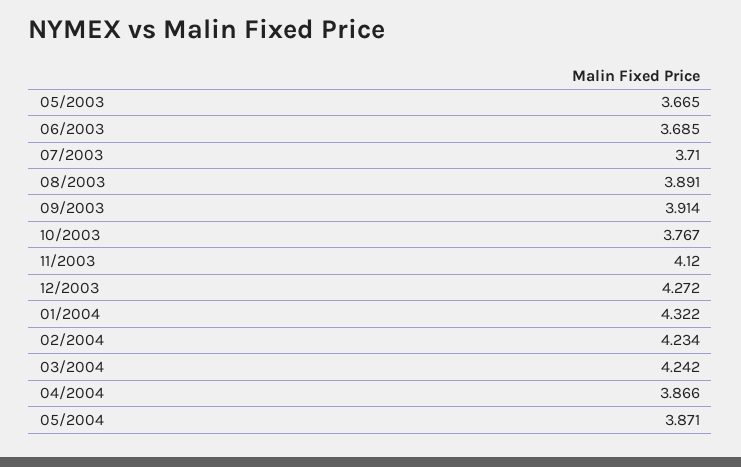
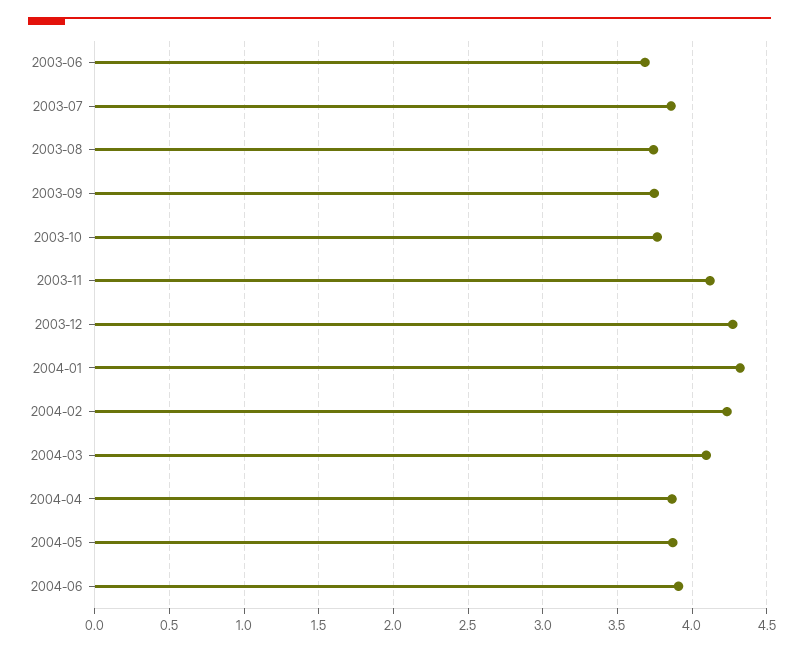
05/2003: 3.665 -> none
07/2003: 3.71 -> 3.85
08/2003: 3.891 -> 3.75
09/2003: 3.914 -> 3.75
03/2004: 4.242 -> 4.1
2004-06: none -> 3.9

